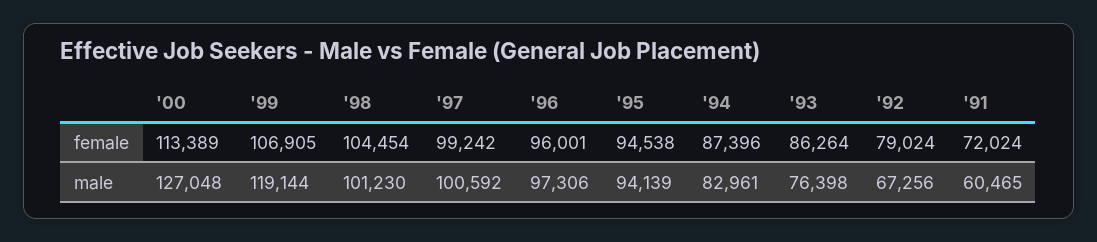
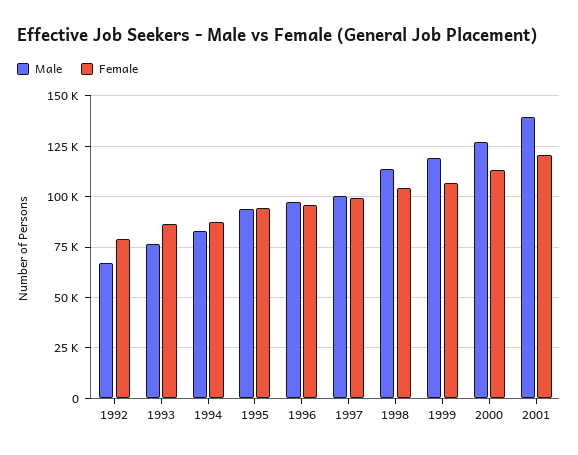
female, '91: 72024 -> none
male, '98: 101230 -> 115000
male, '91: 60465 -> none
male, 2001: none -> 140000
female, 2001: none -> 120000

